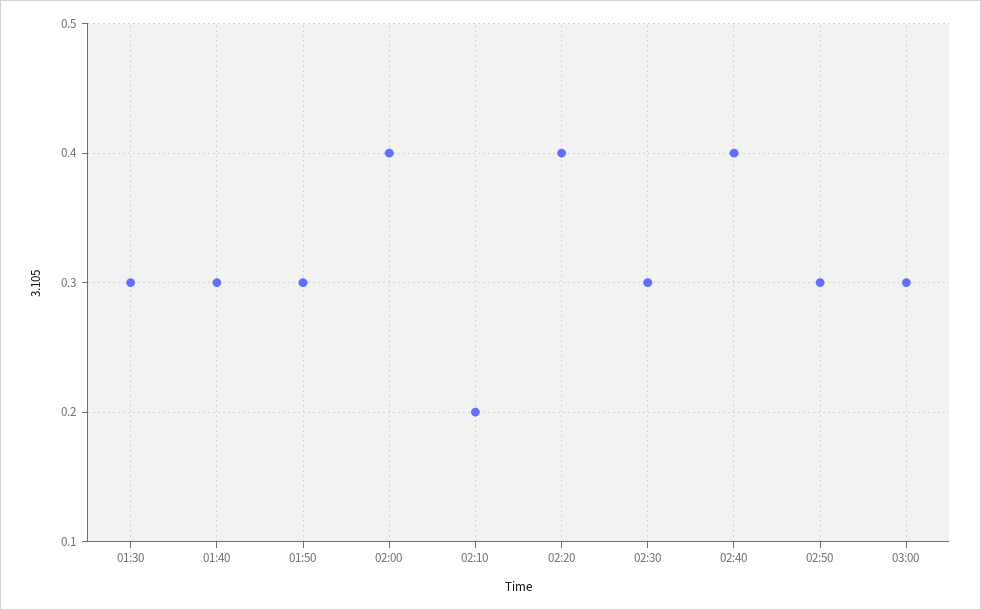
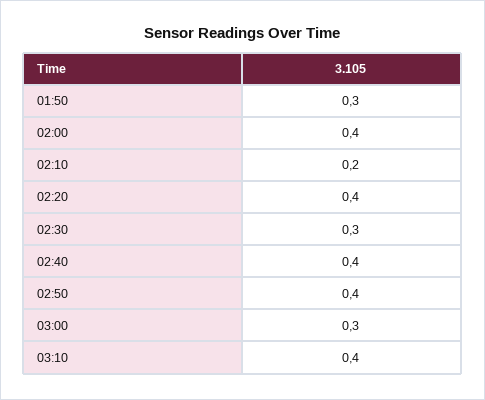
01:30: 0.3 -> none
01:40: 0.3 -> none
02:50: 0.3 -> 0.4
03:10: none -> 0.4

